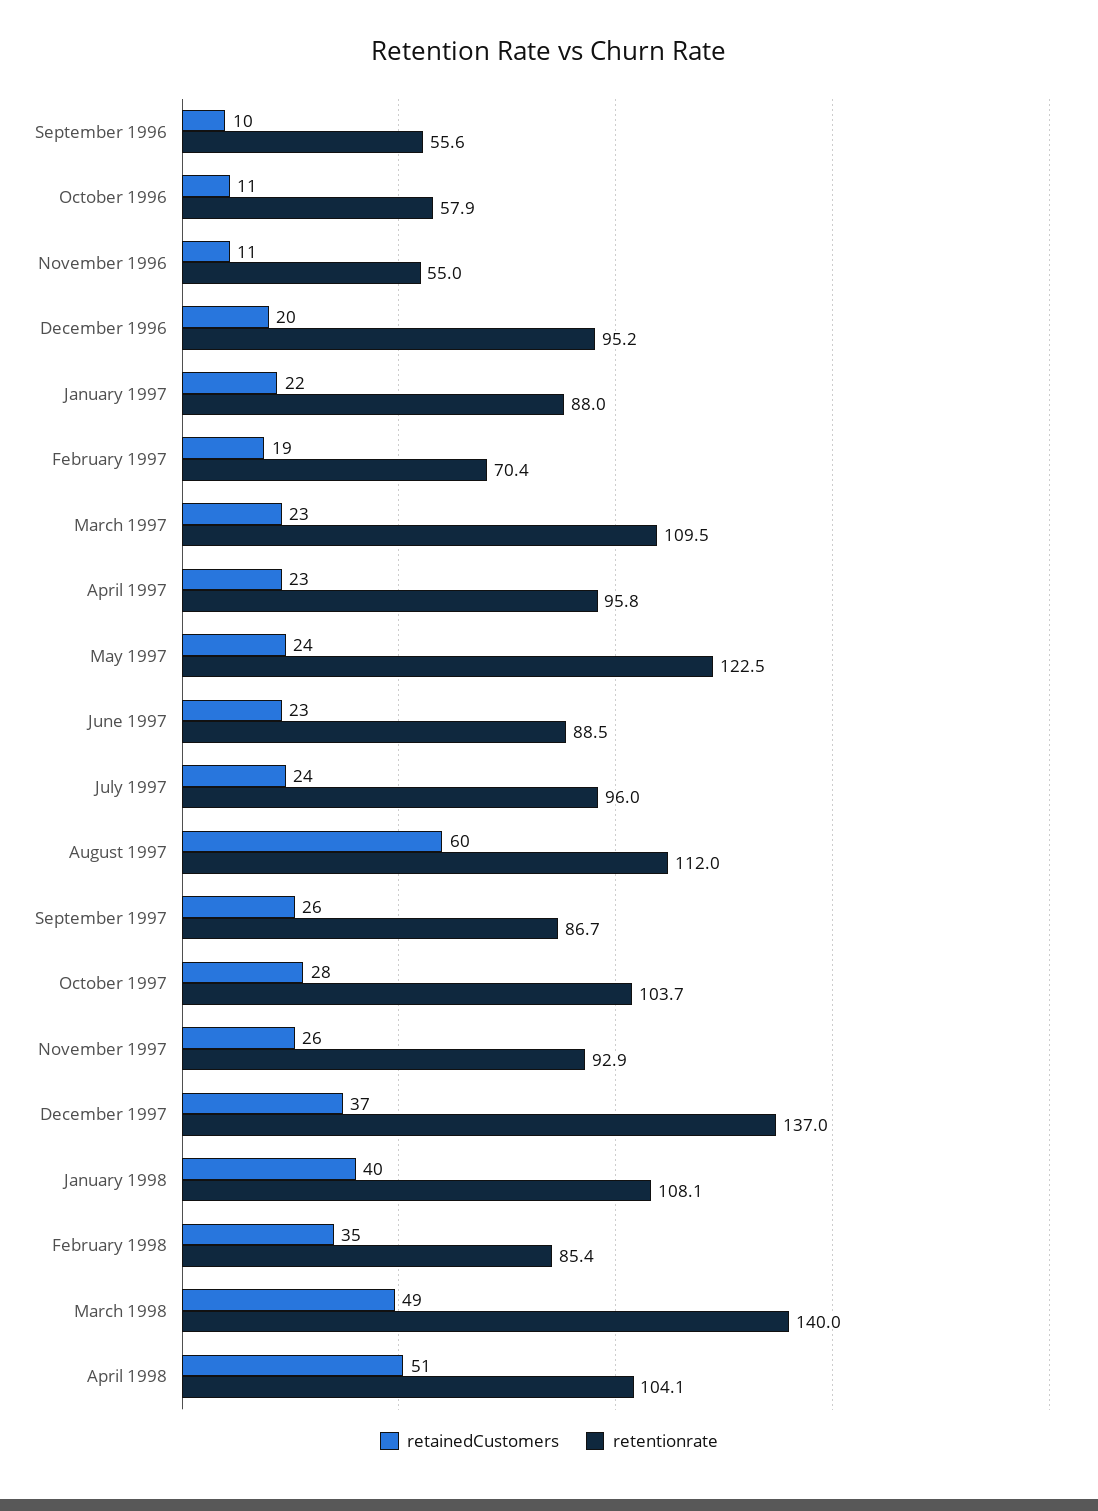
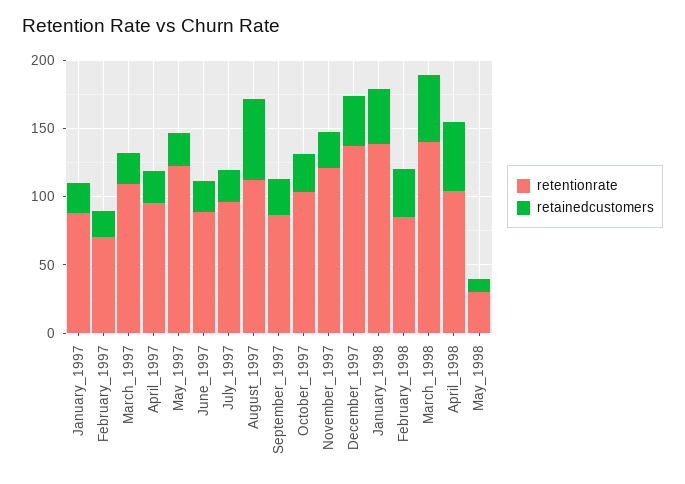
retainedCustomers, September 1996: 10 -> none
retentionrate, September 1996: 55.6 -> none
retainedCustomers, October 1996: 11 -> none
retentionrate, October 1996: 57.9 -> none
retainedCustomers, November 1996: 11 -> none
retentionrate, November 1996: 55 -> none
retainedCustomers, December 1996: 20 -> none
retentionrate, December 1996: 95.2 -> none
retentionrate, November 1997: 92.9 -> 120
retentionrate, January 1998: 108.1 -> 140
retentionrate, May_1998: none -> 30
retainedCustomers, May_1998: none -> 10

